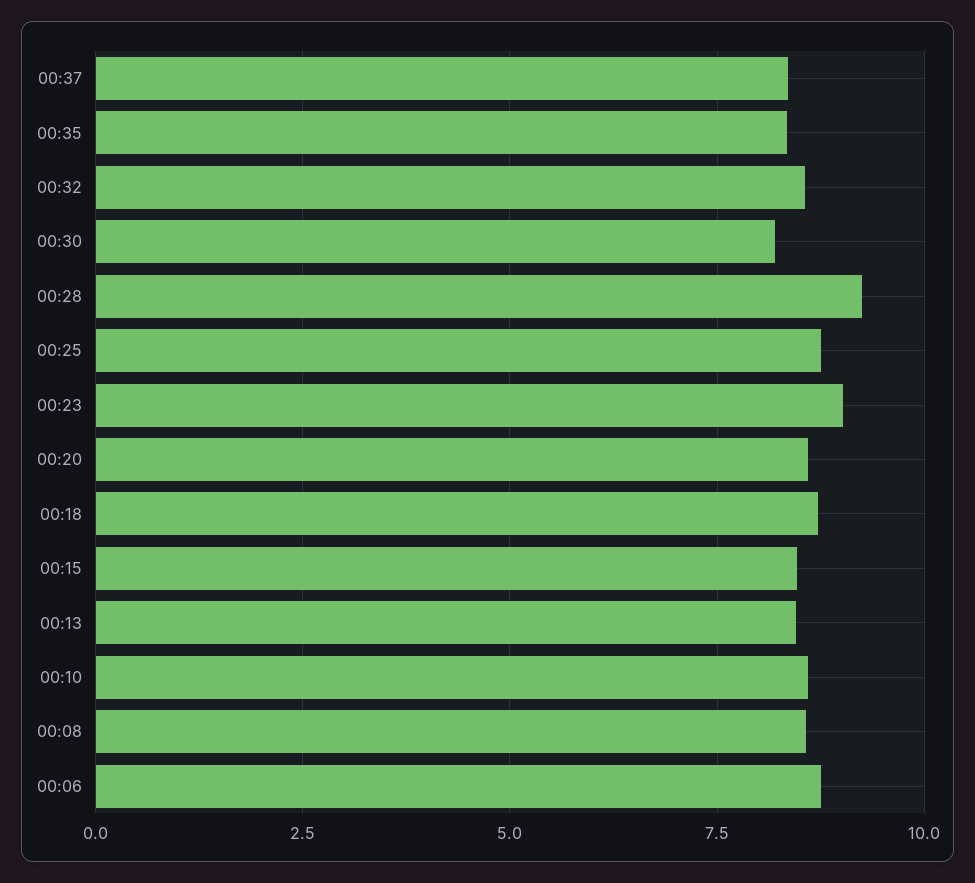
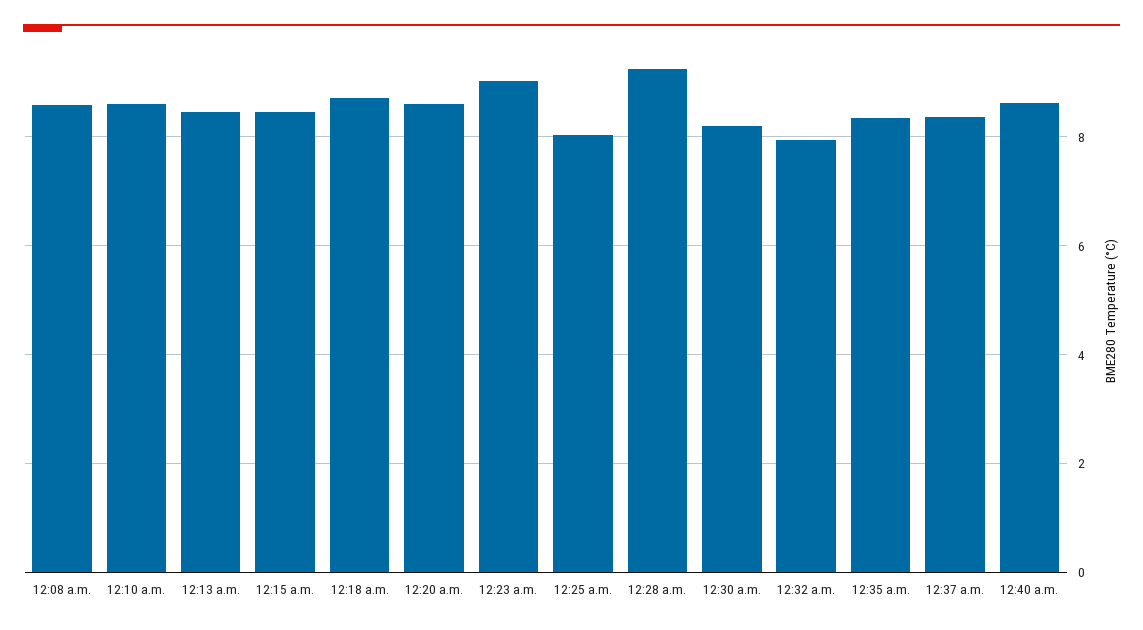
00:32: 8.5 -> 8
00:25: 8.75 -> 8
00:06: 8.75 -> none
12:40 a.m.: none -> 8.6

